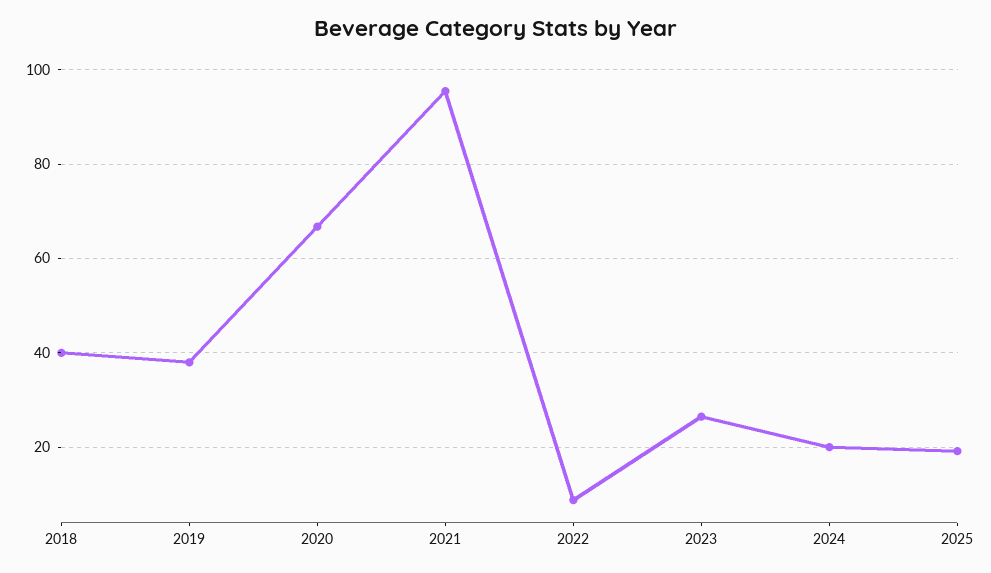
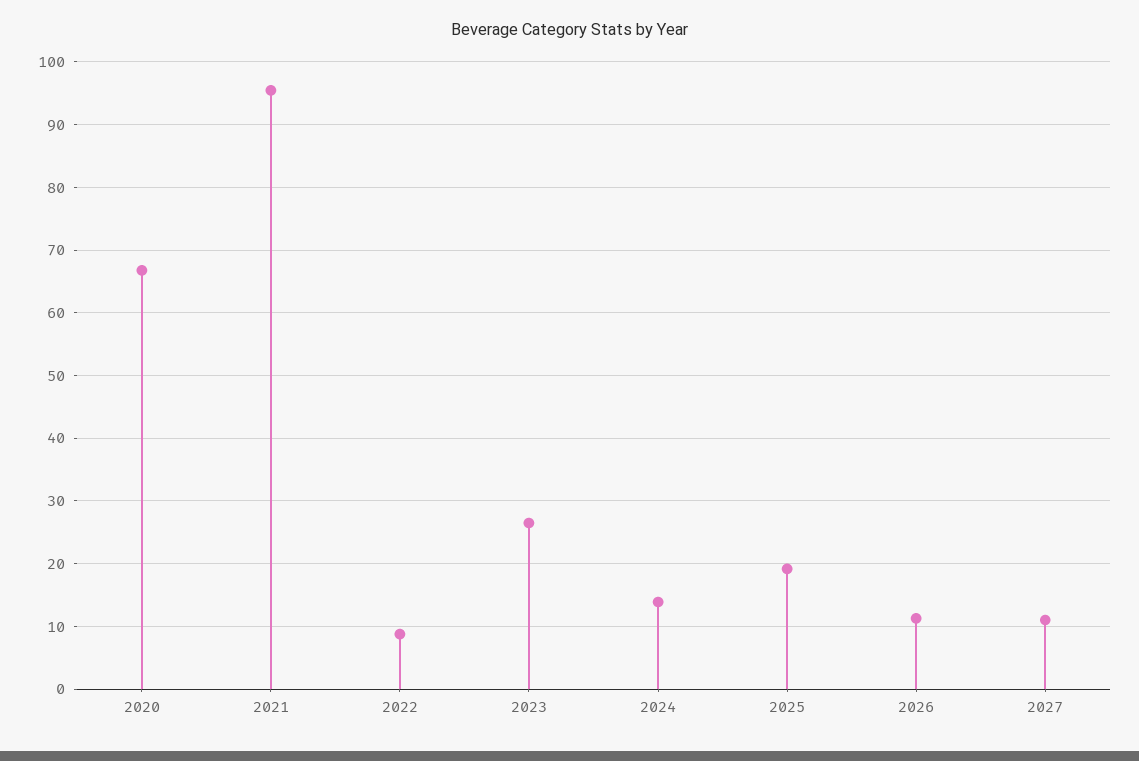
2018: 40 -> none
2019: 38 -> none
2024: 20 -> 14
2026: none -> 11
2027: none -> 11

